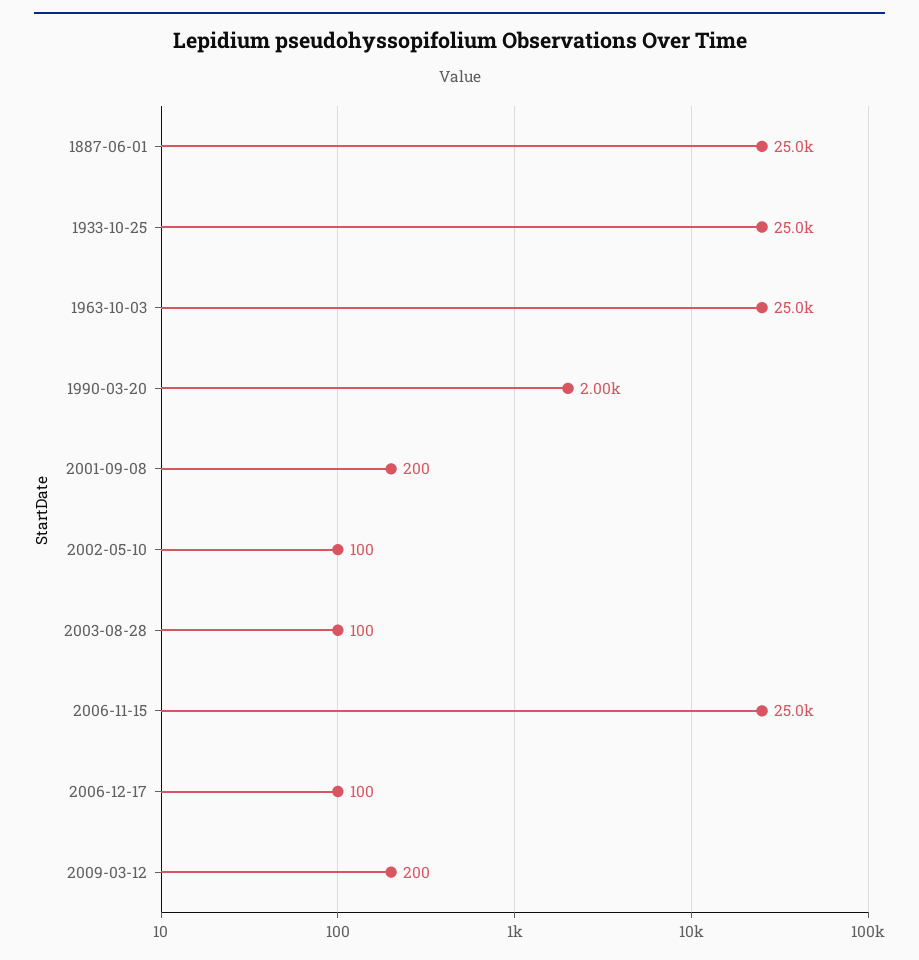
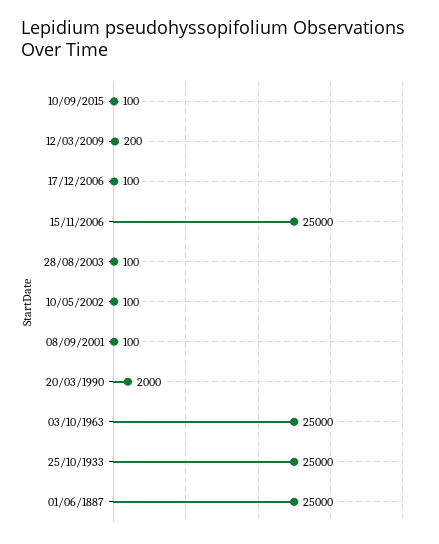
2001-09-08: 200 -> 100
10/09/2015: none -> 100

